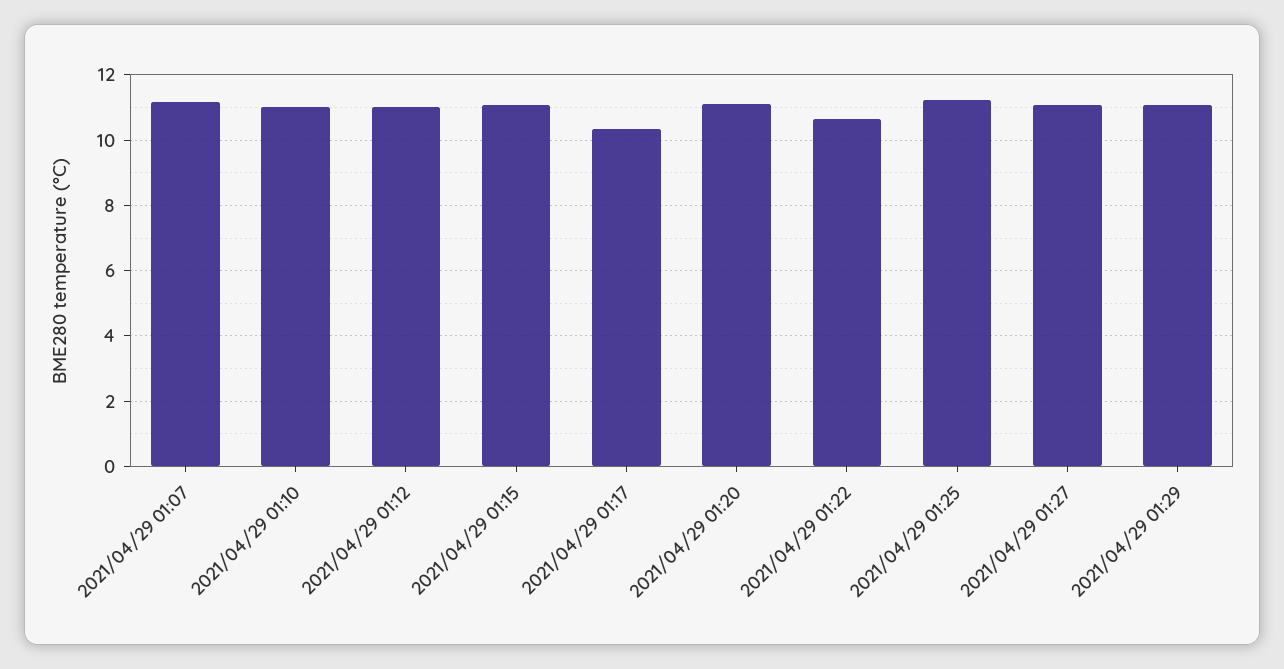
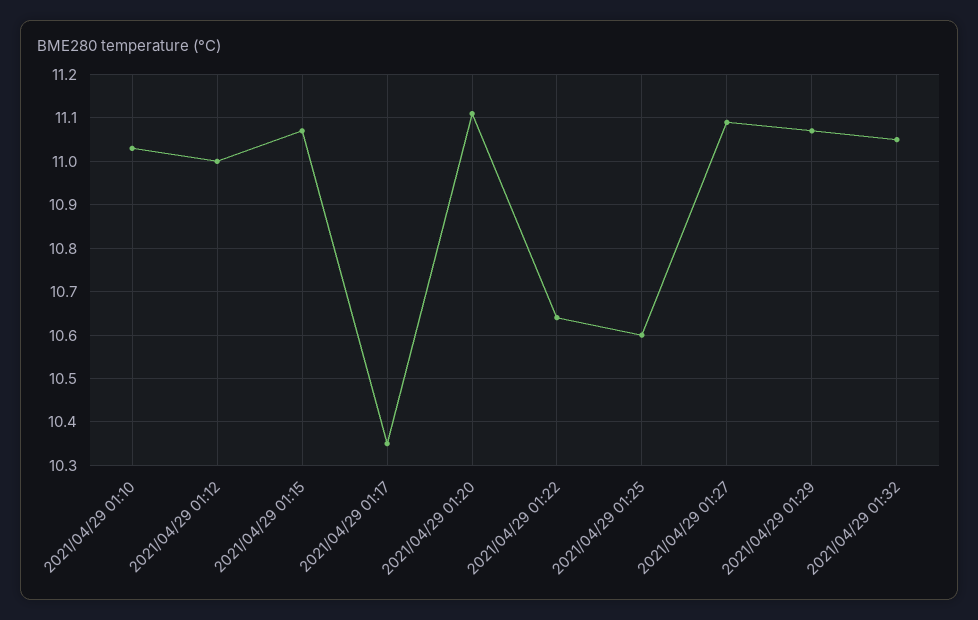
2021/04/29 01:07: 11.2 -> none
2021/04/29 01:25: 11.2 -> 10.6
2021/04/29 01:32: none -> 11.05

